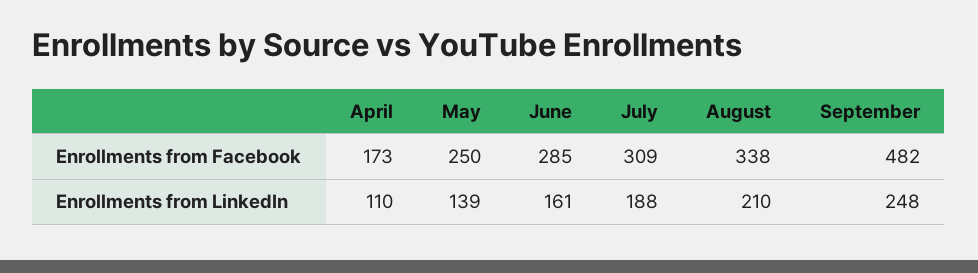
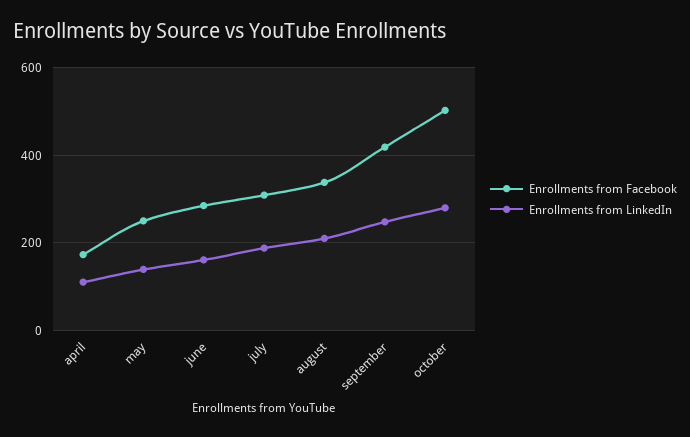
Enrollments from Facebook, September: 482 -> 420
Enrollments from Facebook, october: none -> 500
Enrollments from LinkedIn, october: none -> 280

